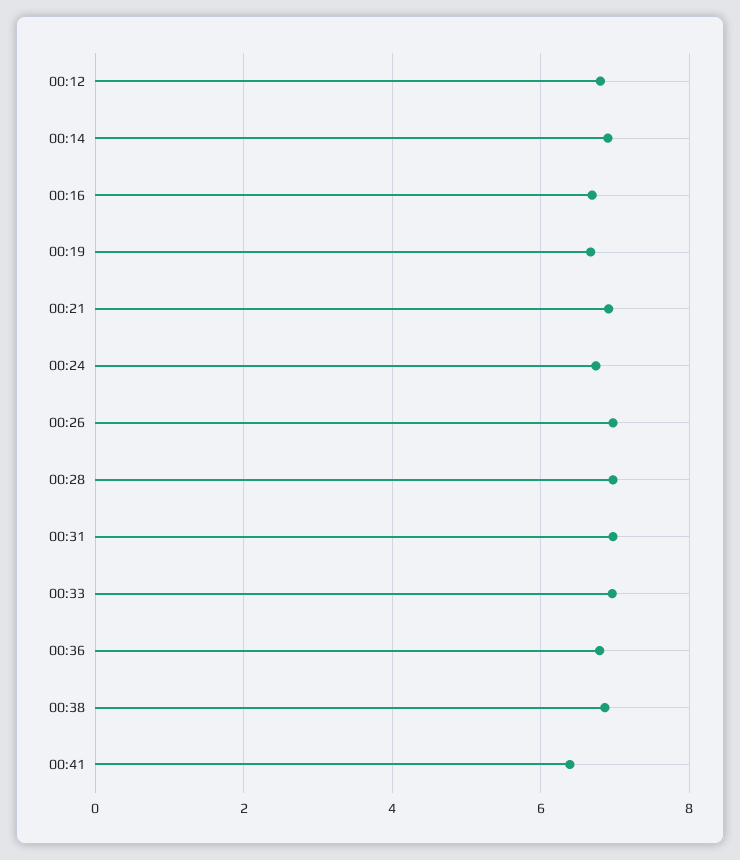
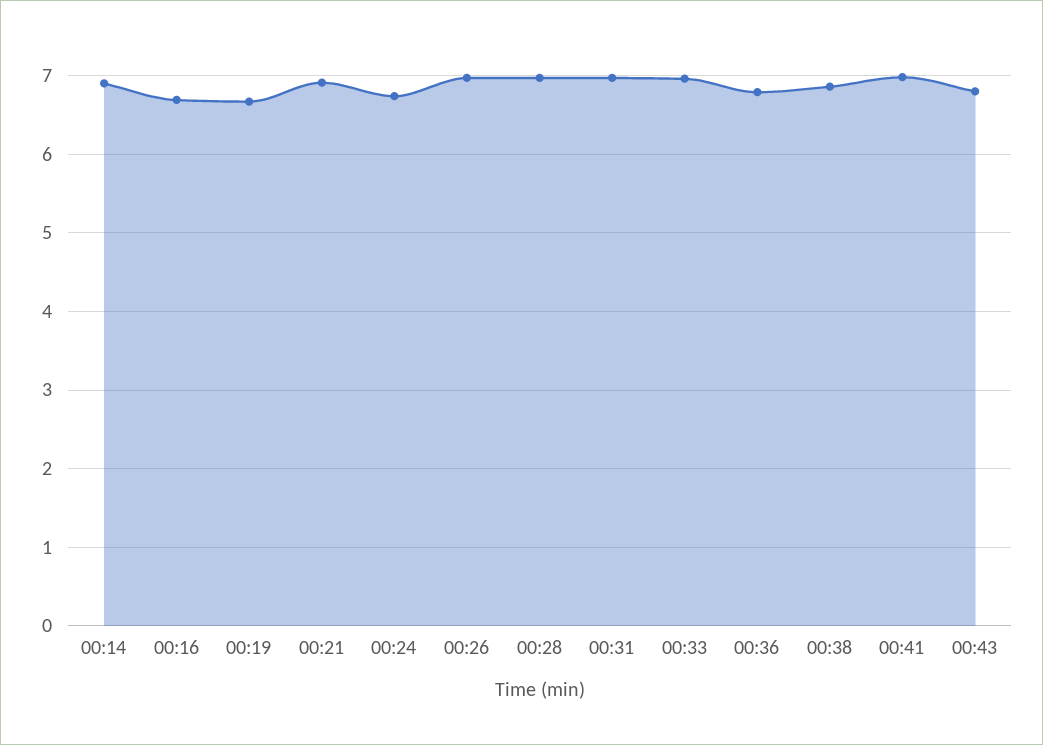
00:12: 6.8 -> none
00:41: 6.4 -> 7
00:43: none -> 6.8

